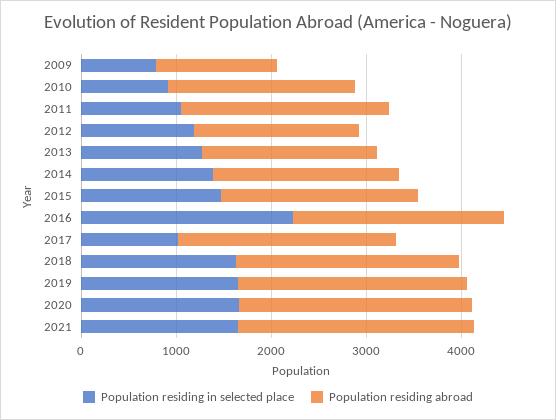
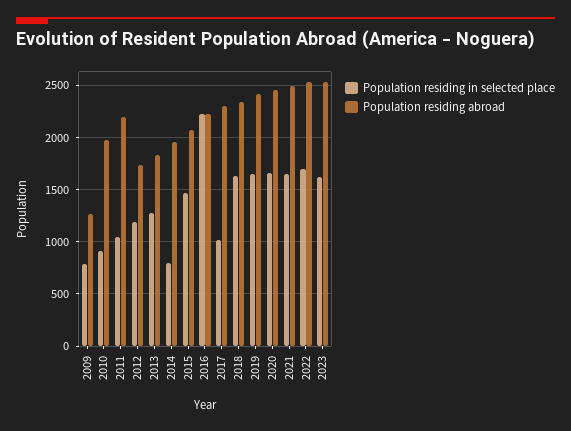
Population residing in selected place, 2014: 1400 -> 800
Population residing in selected place, 2022: none -> 1700
Population residing abroad, 2022: none -> 2500
Population residing in selected place, 2023: none -> 1600
Population residing abroad, 2023: none -> 2500

